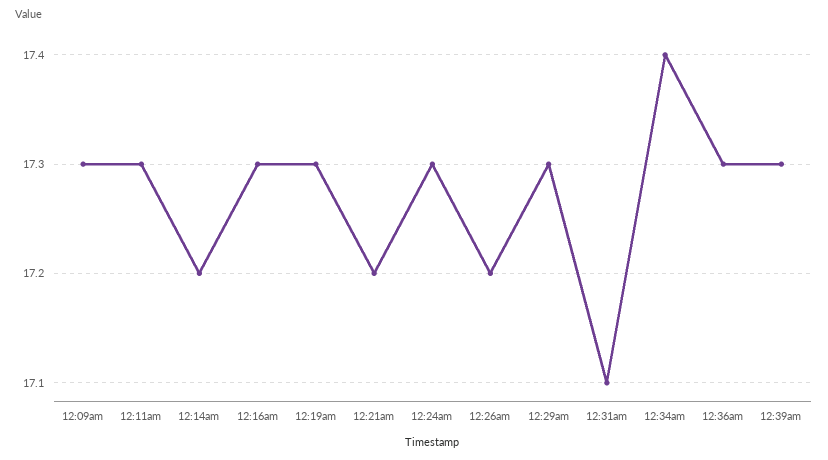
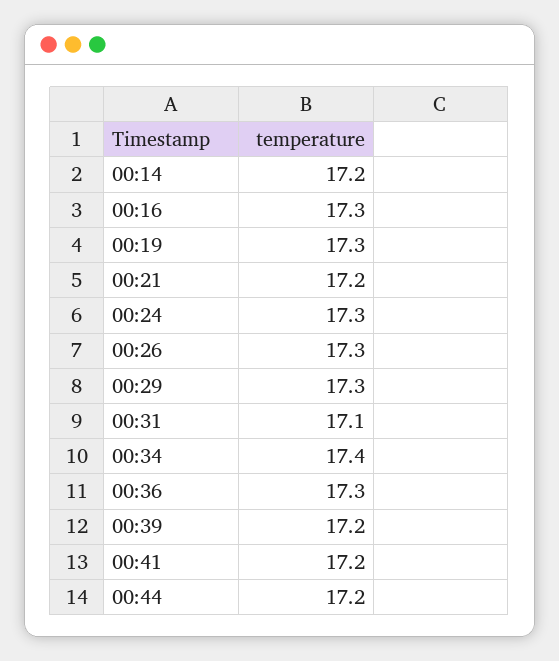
12:09am: 17.3 -> none
12:11am: 17.3 -> none
12:26am: 17.2 -> 17.3
12:39am: 17.3 -> 17.2
00:41: none -> 17.2
00:44: none -> 17.2

